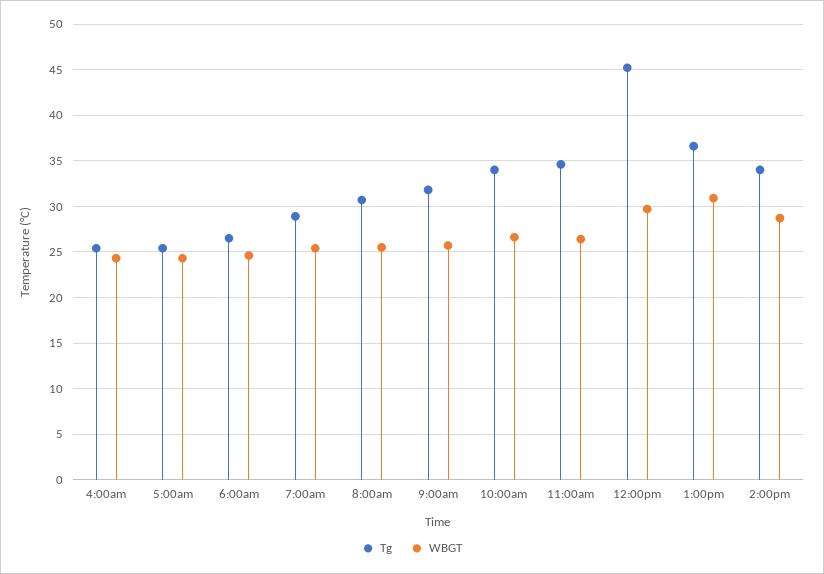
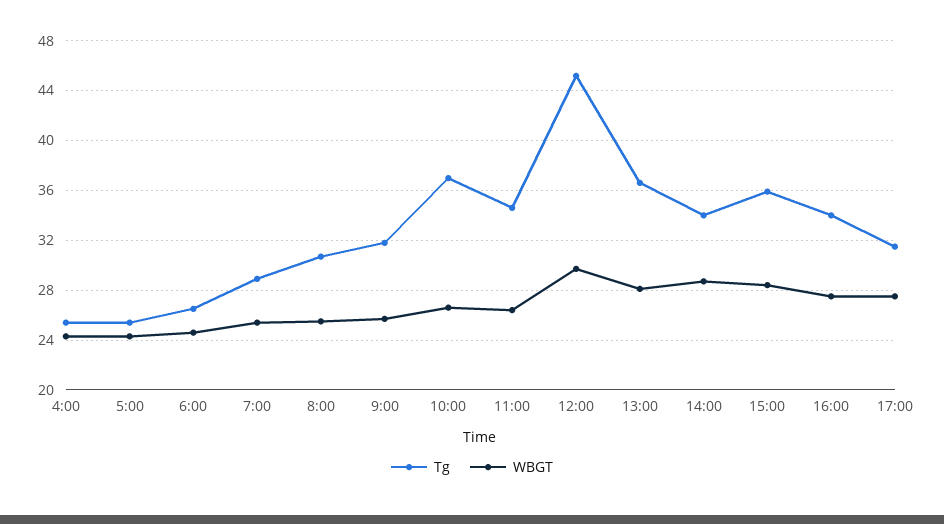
Tg, 10:00am: 34 -> 37
WBGT, 1:00pm: 31 -> 28
Tg, 15:00: none -> 36
WBGT, 15:00: none -> 28.5
Tg, 16:00: none -> 34
WBGT, 16:00: none -> 27.5
Tg, 17:00: none -> 31.5
WBGT, 17:00: none -> 27.5

